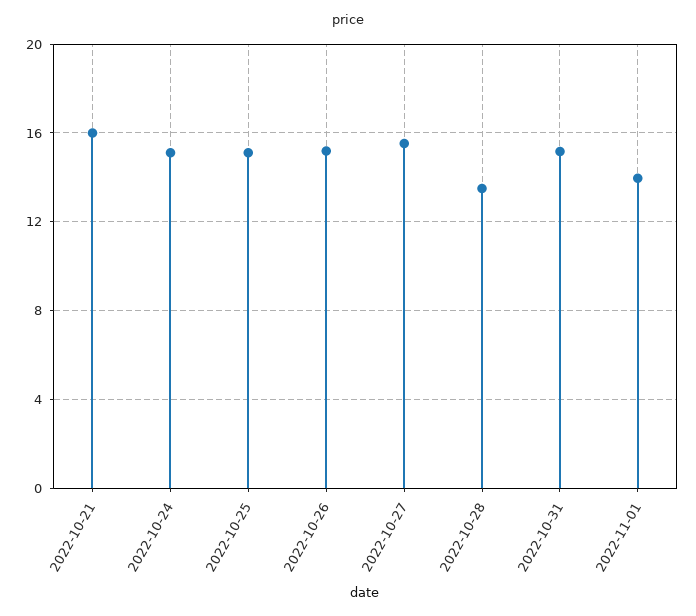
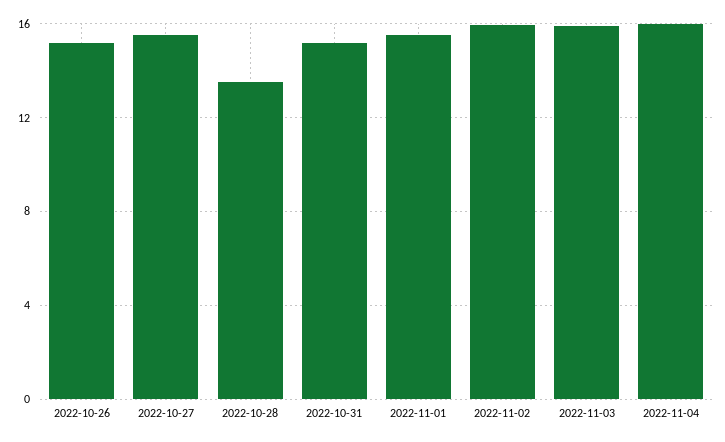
2022-10-21: 16 -> none
2022-10-24: 15 -> none
2022-10-25: 15 -> none
2022-11-01: 14 -> 15.5
2022-11-02: none -> 16
2022-11-03: none -> 16
2022-11-04: none -> 16

